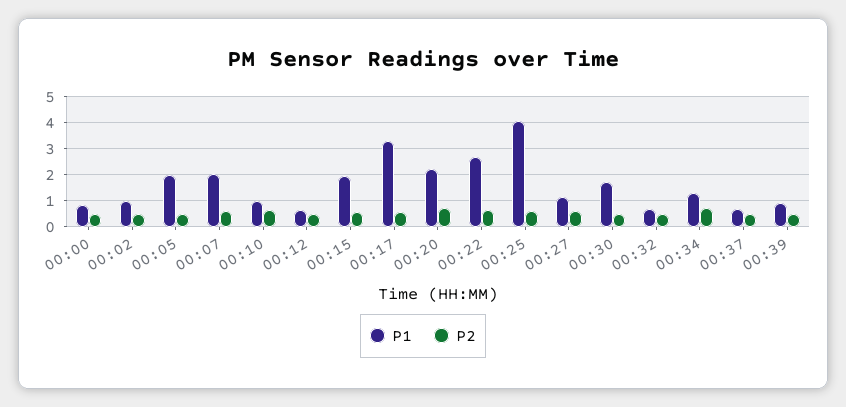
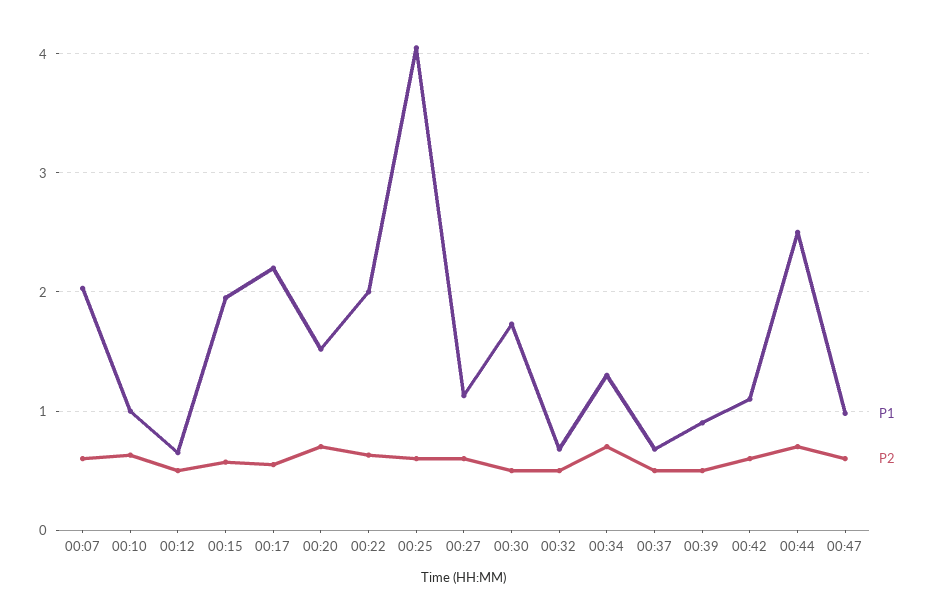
P1, 00:00: 0.75 -> none
P2, 00:00: 0.5 -> none
P1, 00:02: 1 -> none
P2, 00:02: 0.5 -> none
P1, 00:05: 2 -> none
P2, 00:05: 0.5 -> none
P1, 00:17: 3.25 -> 2.2
P1, 00:20: 2.25 -> 1.5
P1, 00:22: 2.75 -> 2
P1, 00:42: none -> 1.1
P2, 00:42: none -> 0.6
P1, 00:44: none -> 2.5
P2, 00:44: none -> 0.7
P1, 00:47: none -> 1
P2, 00:47: none -> 0.6

